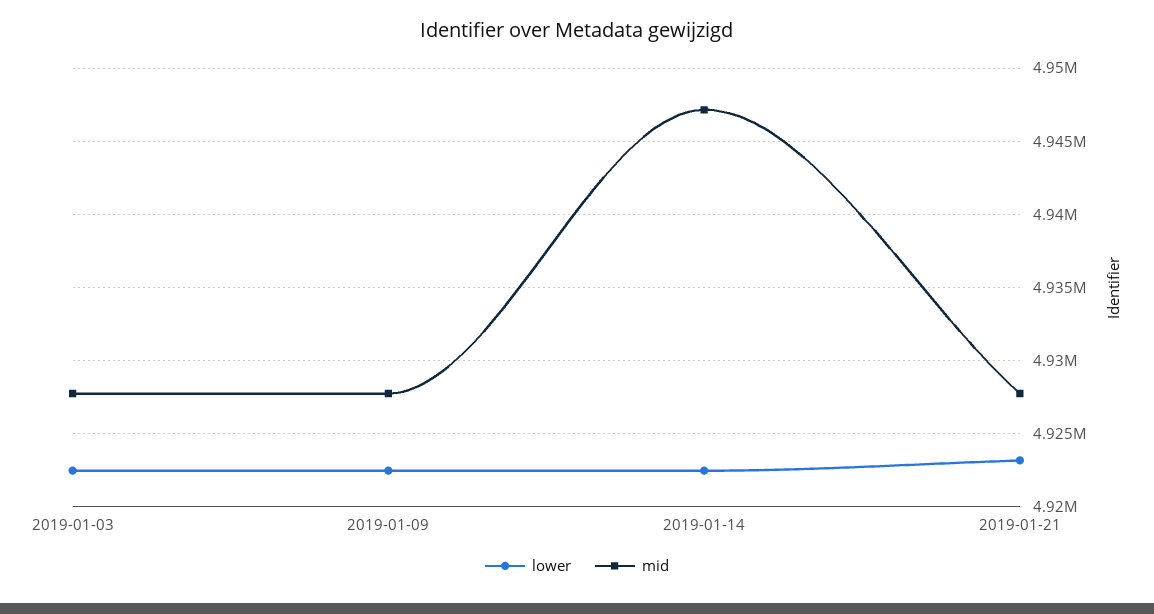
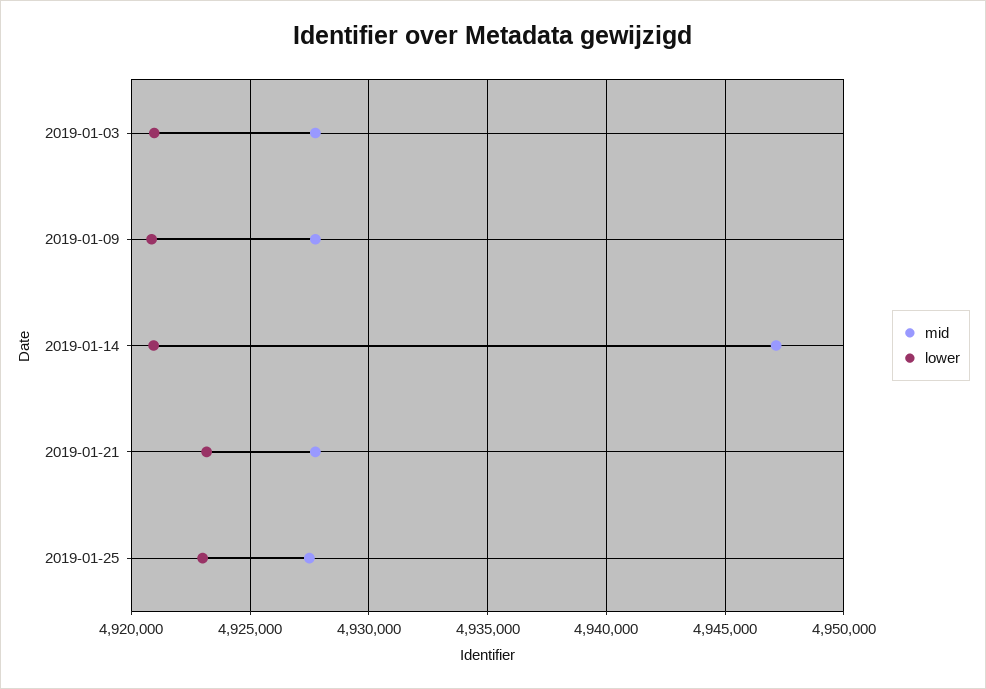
lower, 2019-01-03: 4922500 -> 4921000
lower, 2019-01-09: 4922500 -> 4921000
lower, 2019-01-14: 4922500 -> 4921000
mid, 2019-01-25: none -> 4927500
lower, 2019-01-25: none -> 4923000

